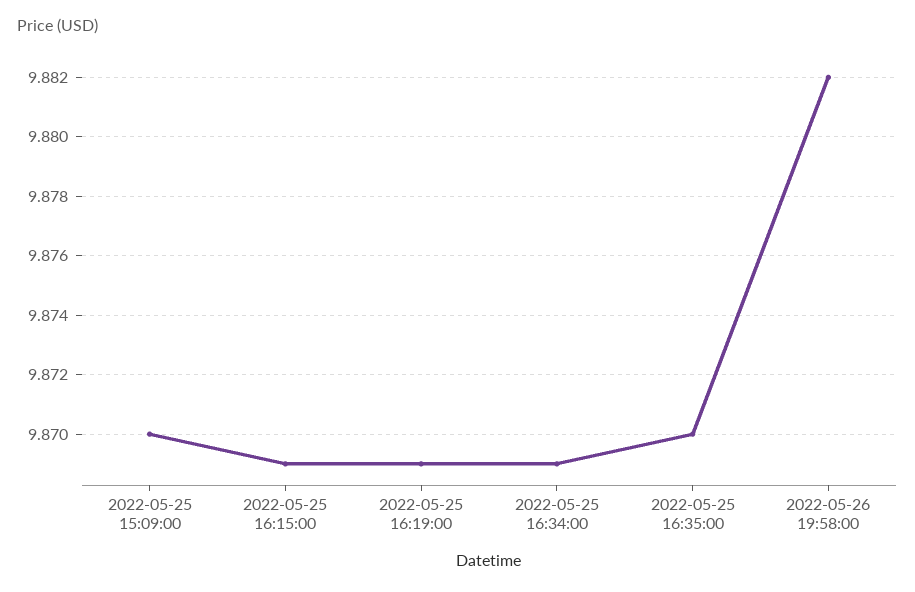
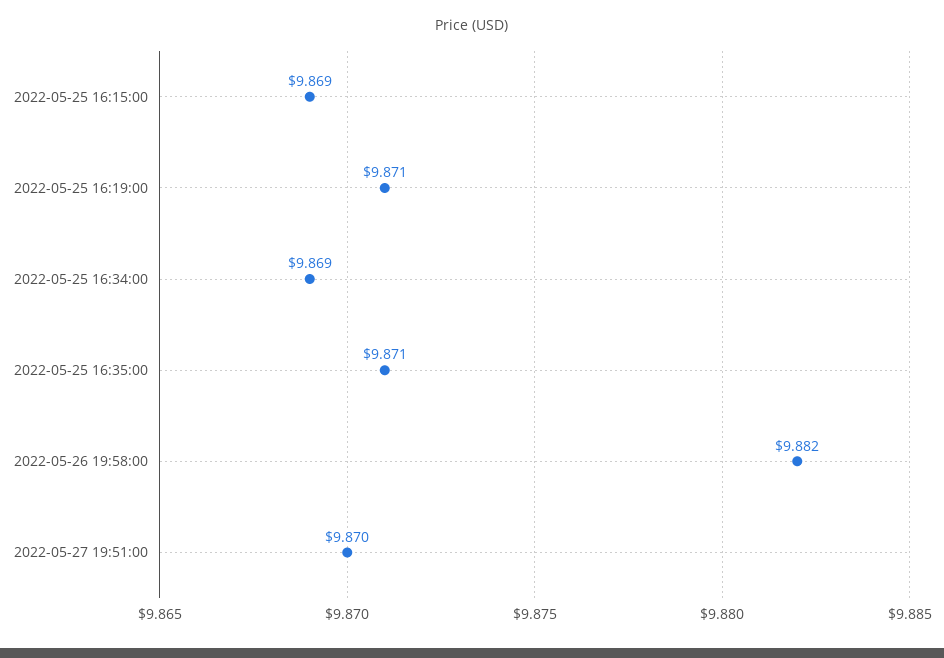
2022-05-25 15:09:00: 9.87 -> none
2022-05-25 16:19:00: 9.869 -> 9.871
2022-05-25 16:35:00: 9.87 -> 9.871
2022-05-27 19:51:00: none -> 9.87

